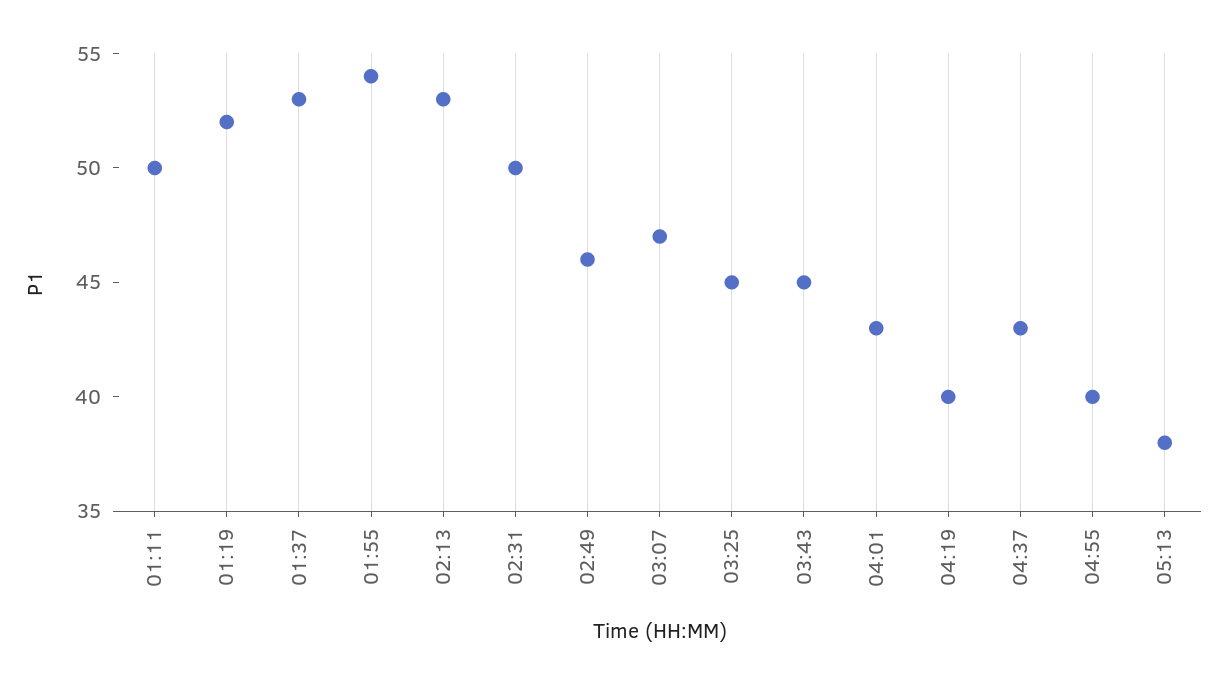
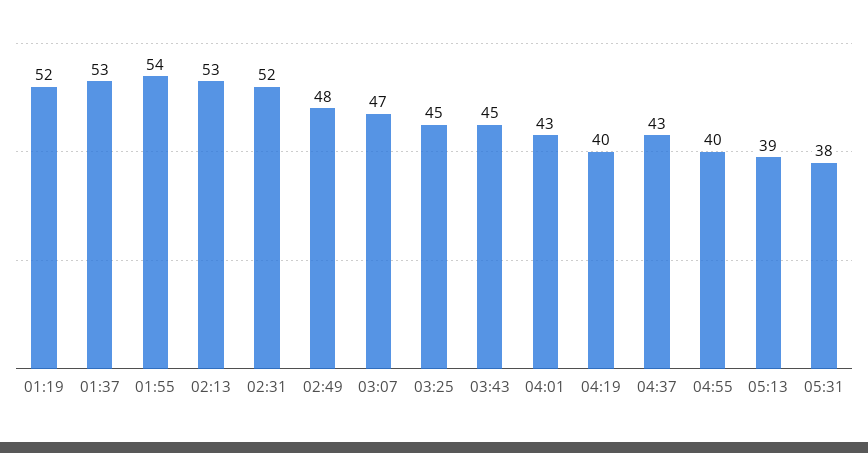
01:11: 50 -> none
02:31: 50 -> 52
02:49: 46 -> 48
05:13: 38 -> 39
05:31: none -> 38

